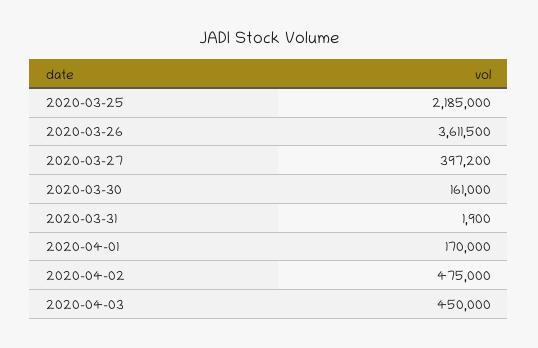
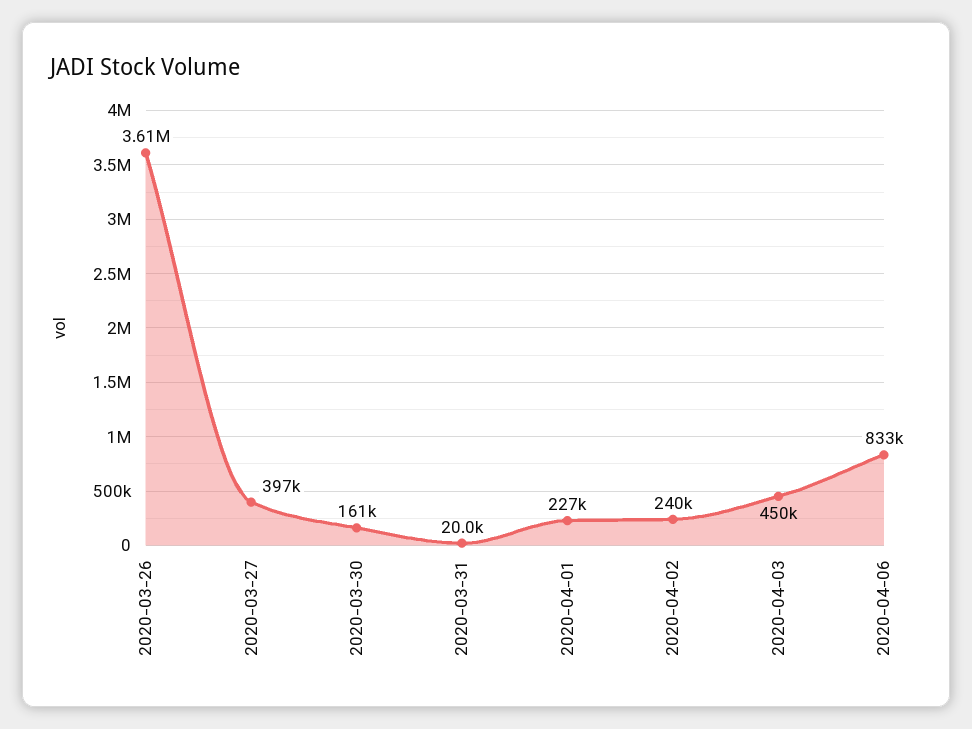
2020-03-25: 2185000 -> none
2020-03-31: 1900 -> 20000
2020-04-01: 170000 -> 227000
2020-04-02: 475000 -> 240000
2020-04-06: none -> 833000

